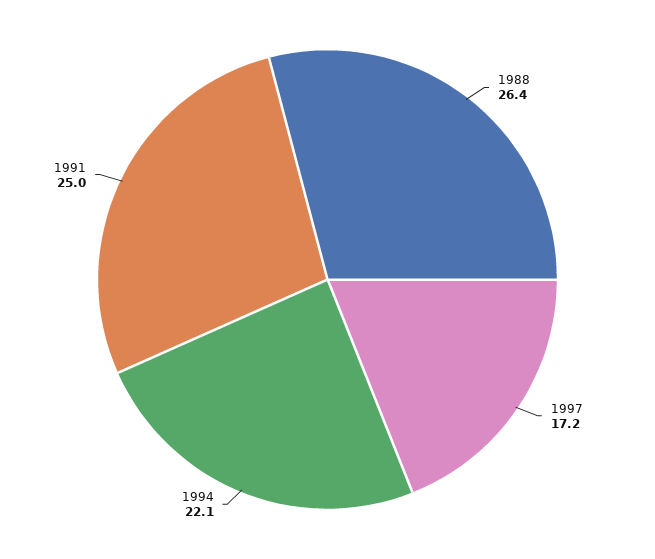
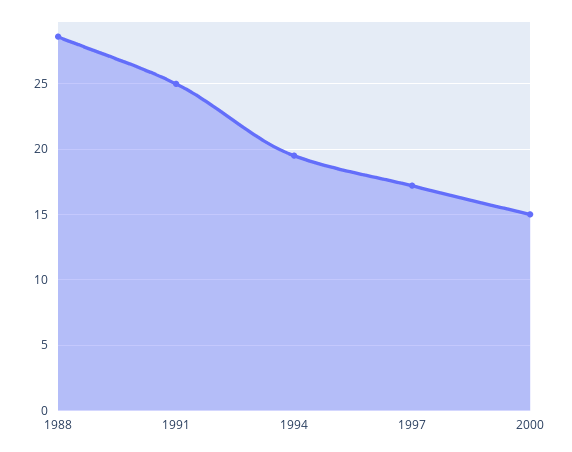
1988: 26.4 -> 28.5
1994: 22.1 -> 19.5
2000: none -> 15

